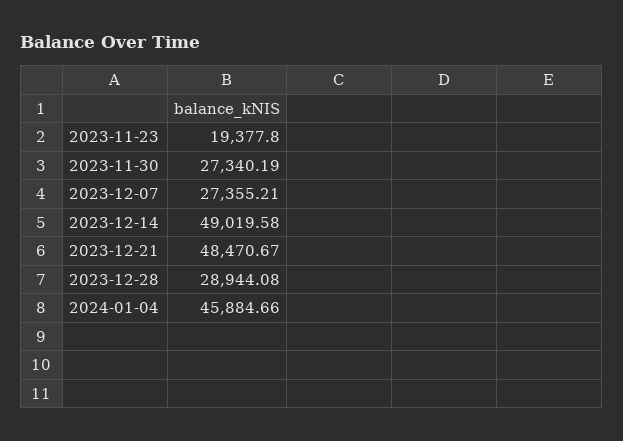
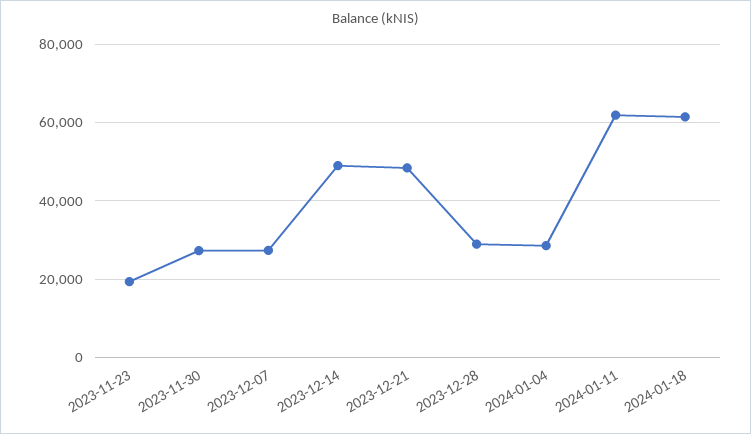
2024-01-04: 45884.66 -> 28000
2024-01-11: none -> 62000
2024-01-18: none -> 62000

